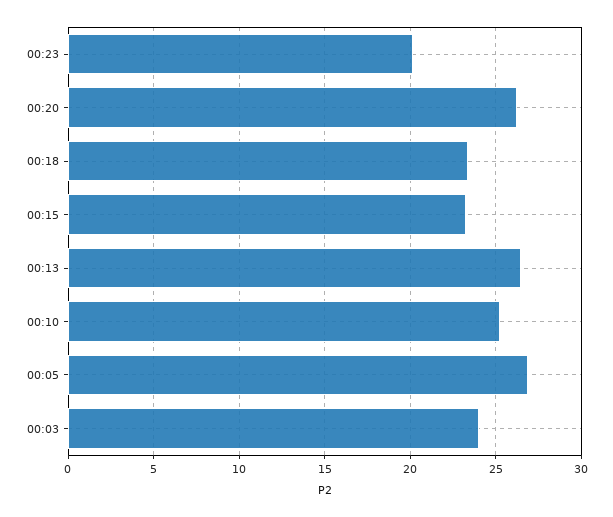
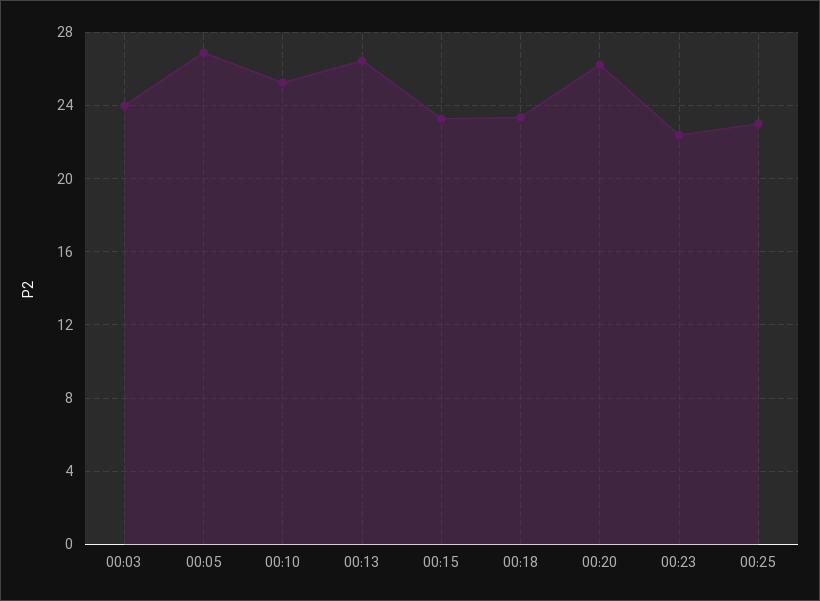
00:23: 20 -> 22.5
00:25: none -> 23

